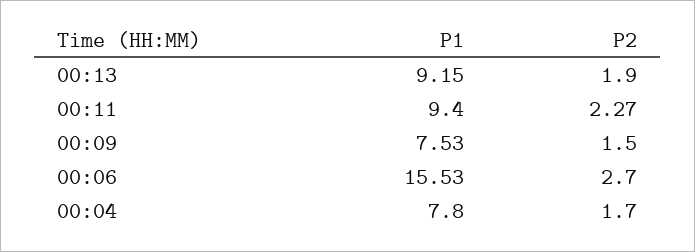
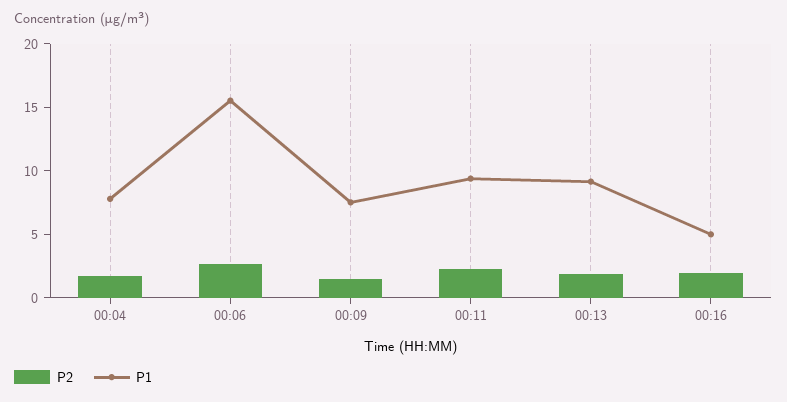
P2, 00:16: none -> 2
P1, 00:16: none -> 5

